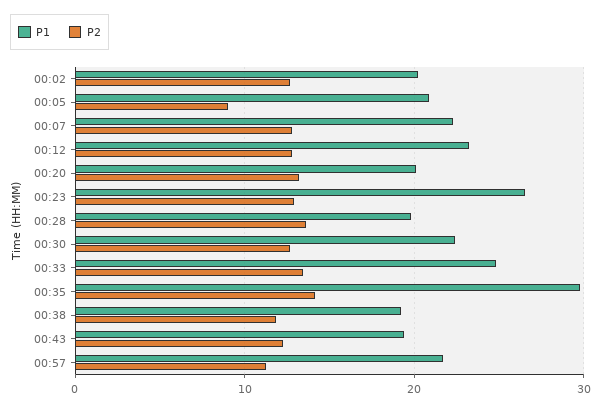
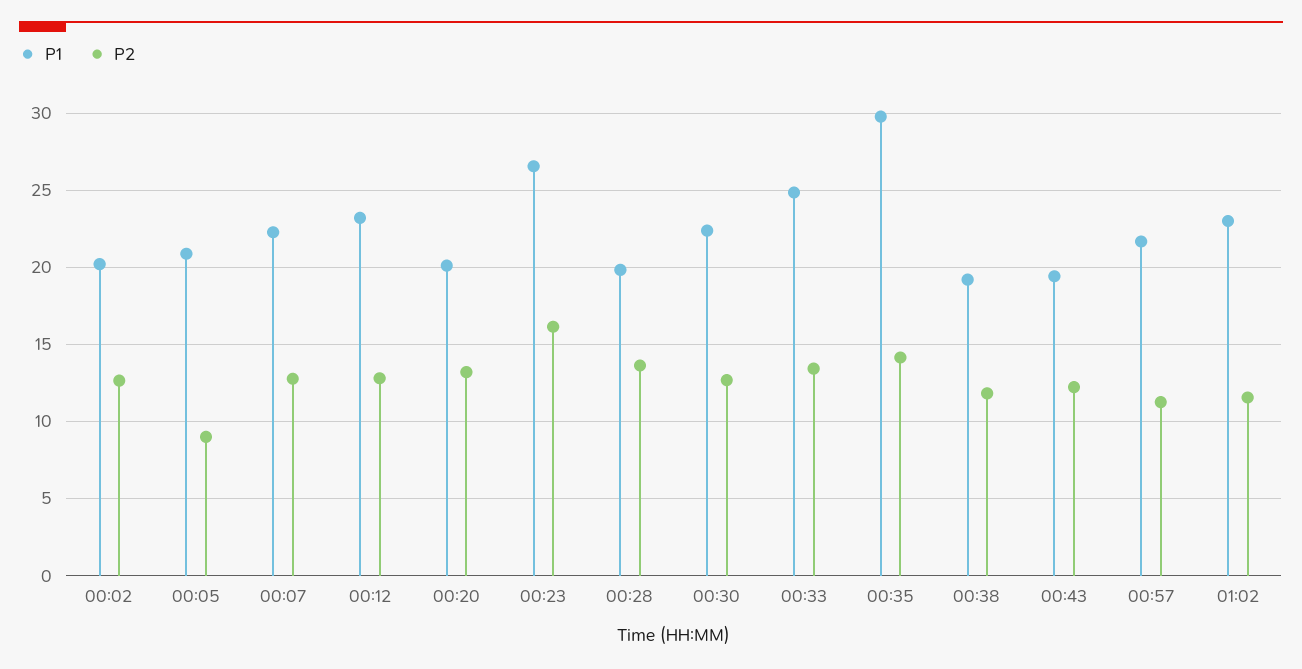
P2, 00:23: 13 -> 16
P1, 01:02: none -> 23
P2, 01:02: none -> 11.5

